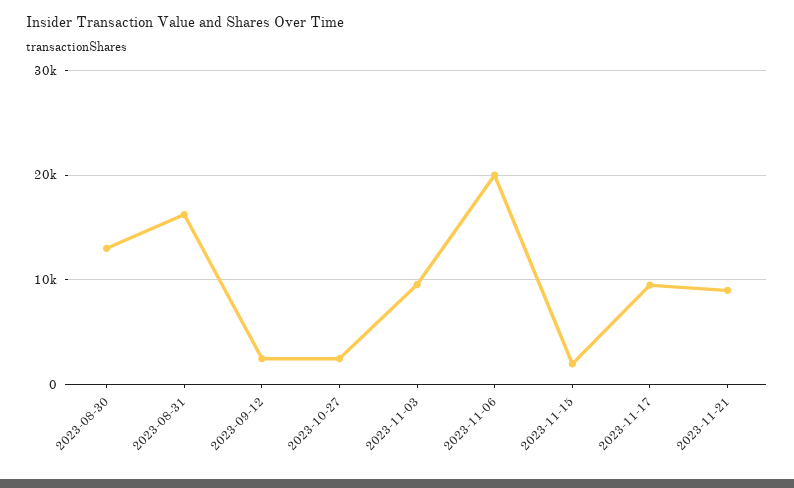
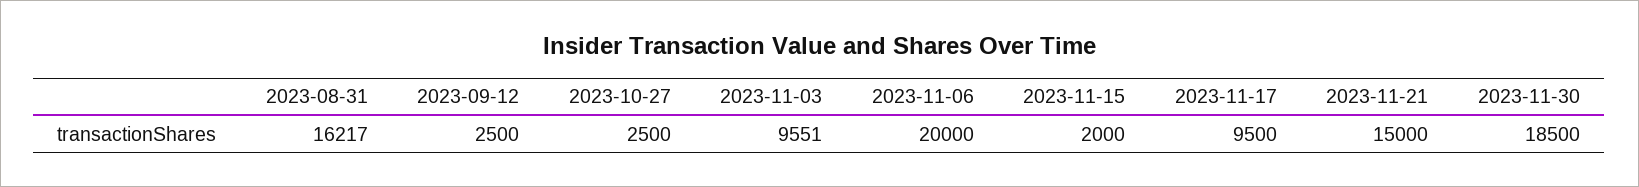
2023-08-30: 13000 -> none
2023-11-21: 9000 -> 15000
2023-11-30: none -> 18500

